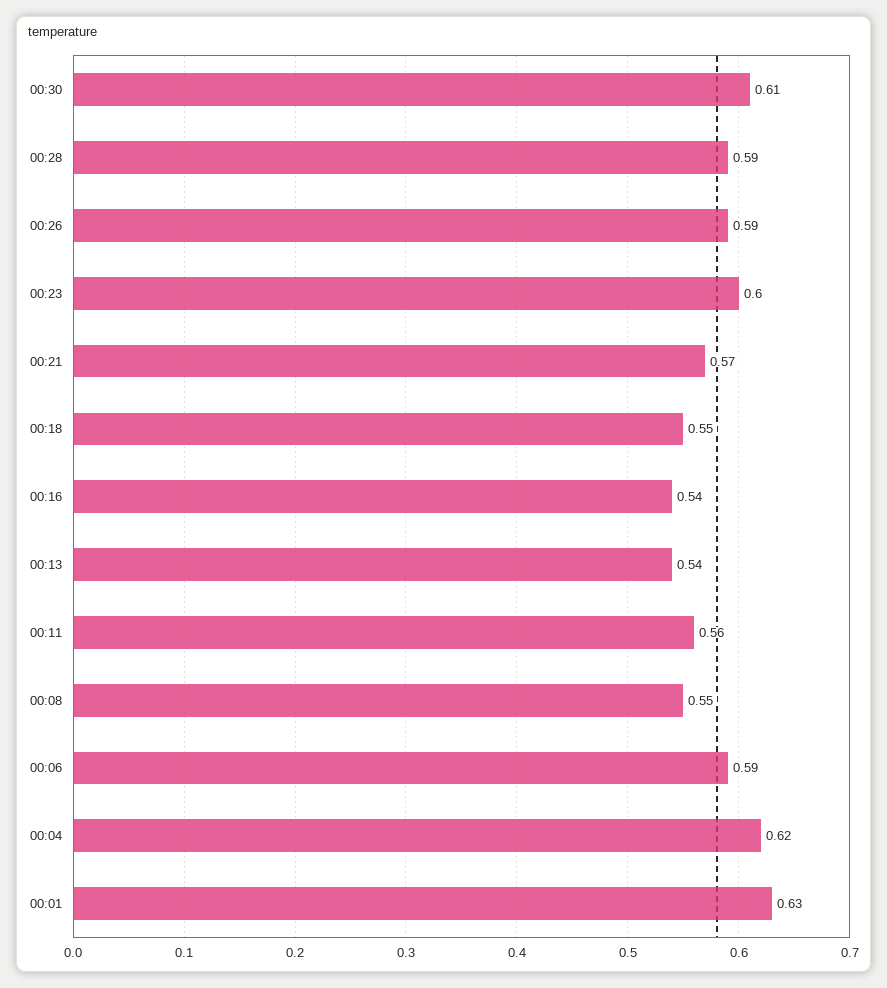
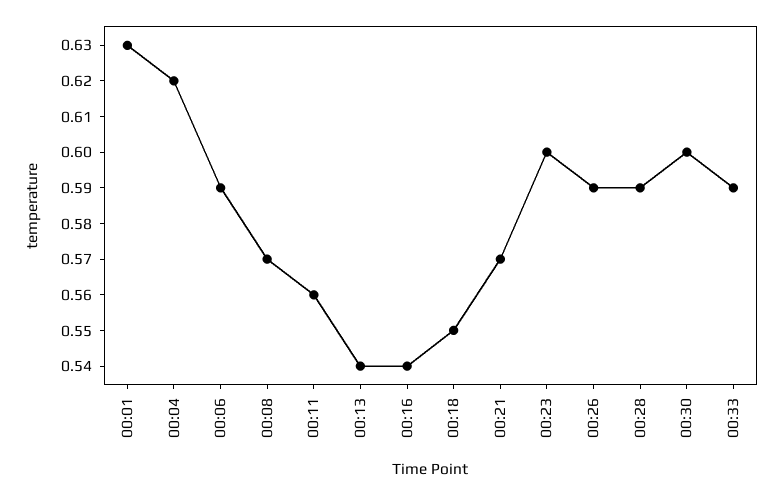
00:30: 0.61 -> 0.6
00:08: 0.55 -> 0.57
00:33: none -> 0.59

